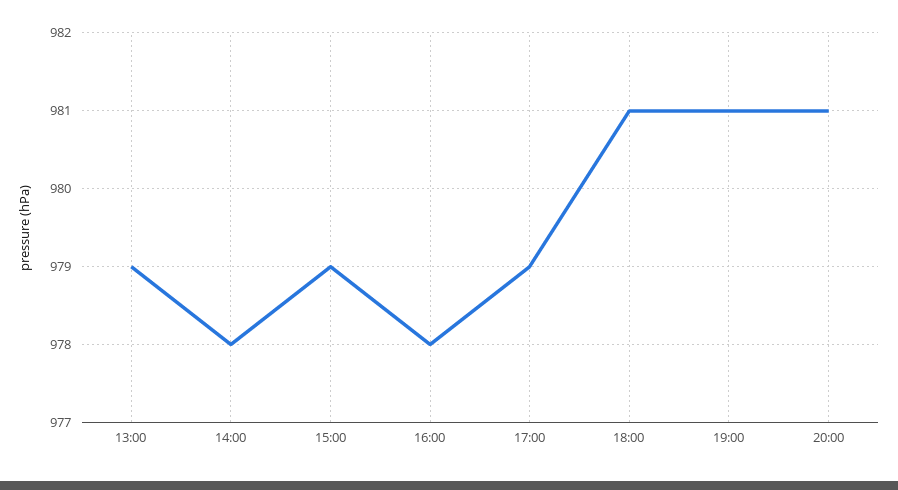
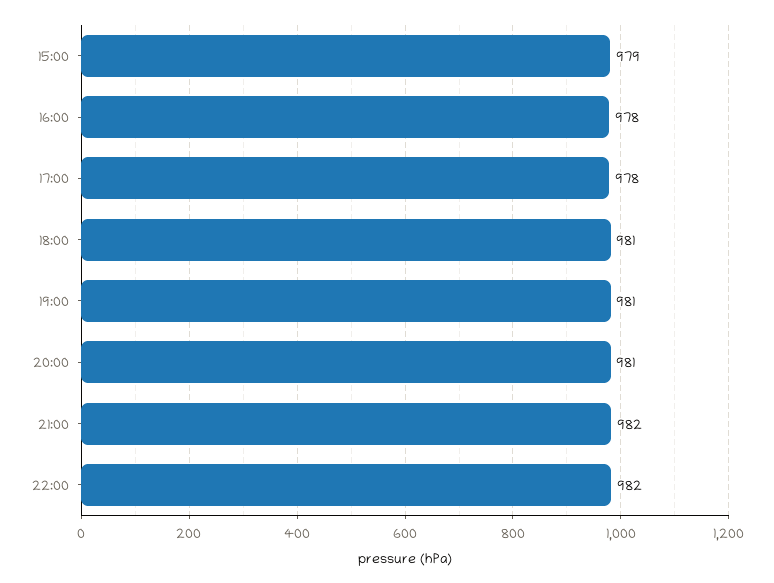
13:00: 979 -> none
14:00: 978 -> none
17:00: 979 -> 978
21:00: none -> 982
22:00: none -> 982

